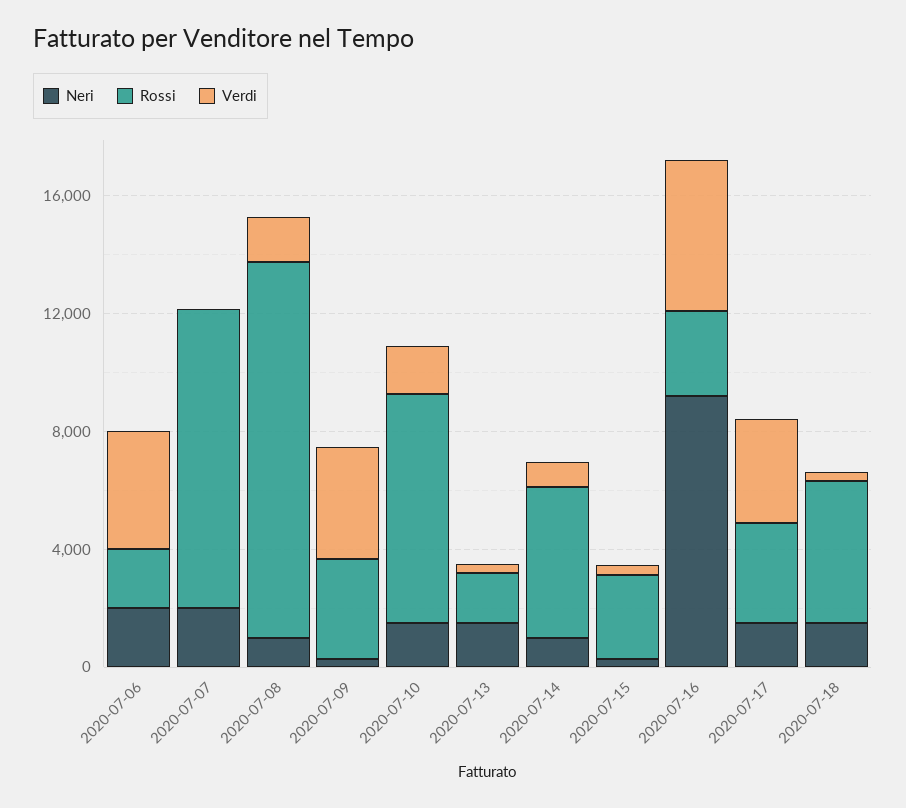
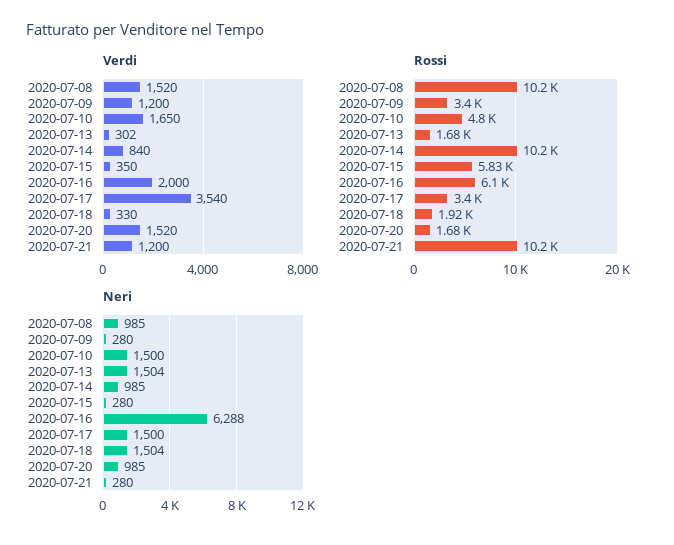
Neri, 2020-07-06: 2000 -> none
Rossi, 2020-07-06: 2000 -> none
Verdi, 2020-07-06: 4000 -> none
Neri, 2020-07-07: 2000 -> none
Rossi, 2020-07-07: 10000 -> none
Verdi, 2020-07-07: 0 -> none
Rossi, 2020-07-08: 13000 -> 10200
Verdi, 2020-07-09: 4000 -> 1200
Rossi, 2020-07-10: 8000 -> 4800
Rossi, 2020-07-14: 5000 -> 10200
Rossi, 2020-07-15: 3000 -> 5830
Neri, 2020-07-16: 9000 -> 6288
Rossi, 2020-07-16: 3000 -> 6100
Verdi, 2020-07-16: 5000 -> 2000
Rossi, 2020-07-18: 5000 -> 1920
Verdi, 2020-07-20: none -> 1520
Verdi, 2020-07-21: none -> 1200
Rossi, 2020-07-20: none -> 1680
Rossi, 2020-07-21: none -> 10200
Neri, 2020-07-20: none -> 985
Neri, 2020-07-21: none -> 280

